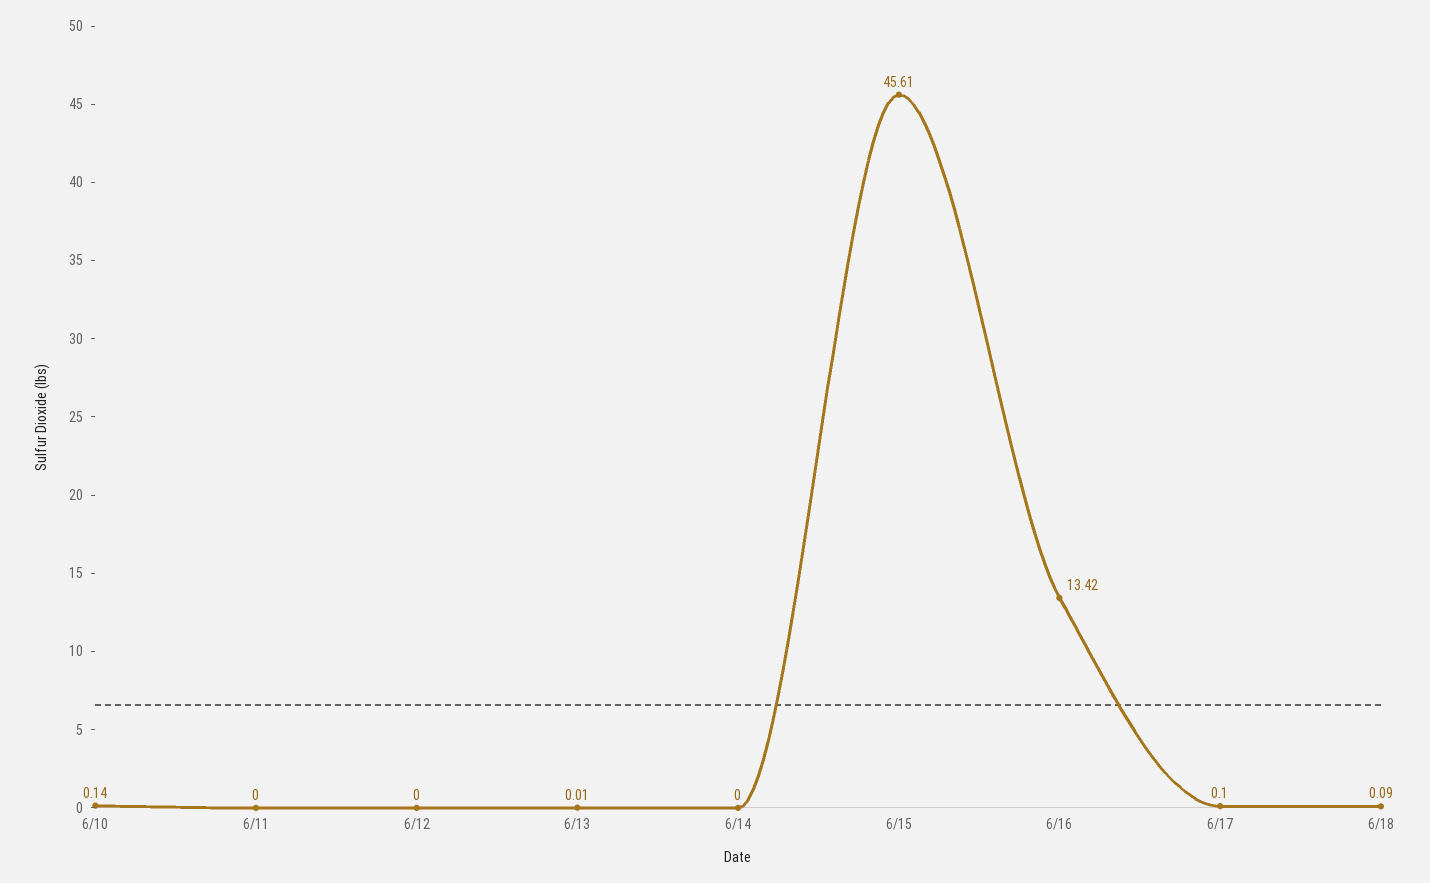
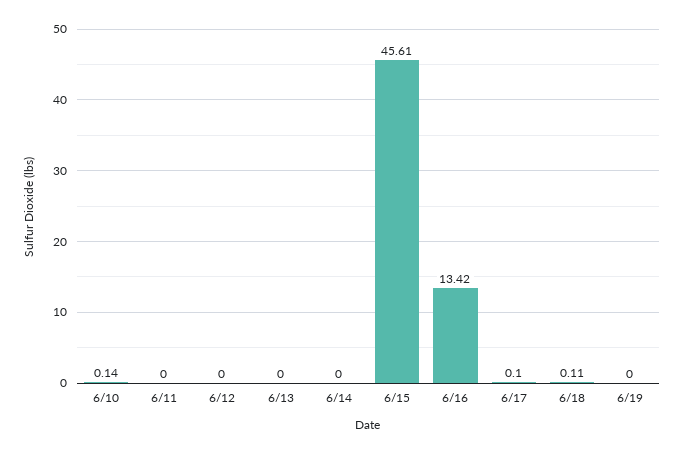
6/13: 0.01 -> 0
6/18: 0.09 -> 0.11
6/19: none -> 0

